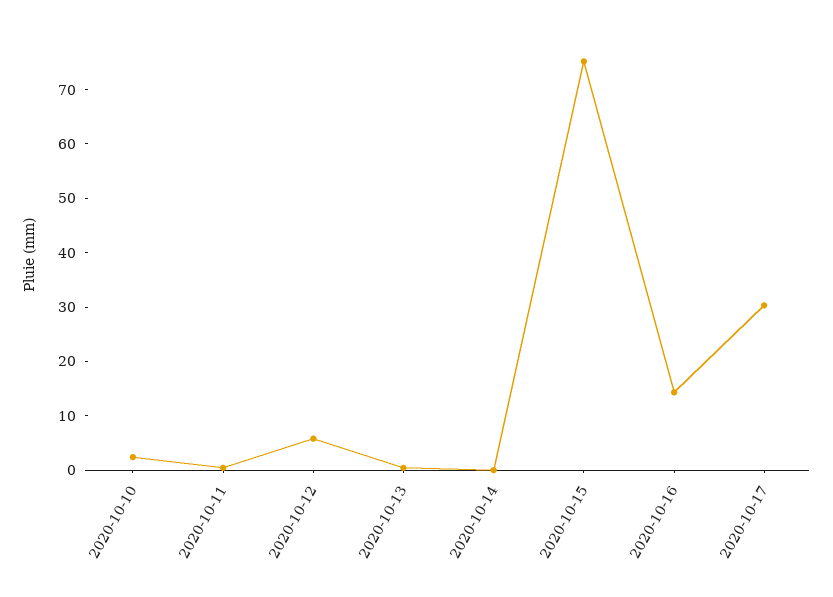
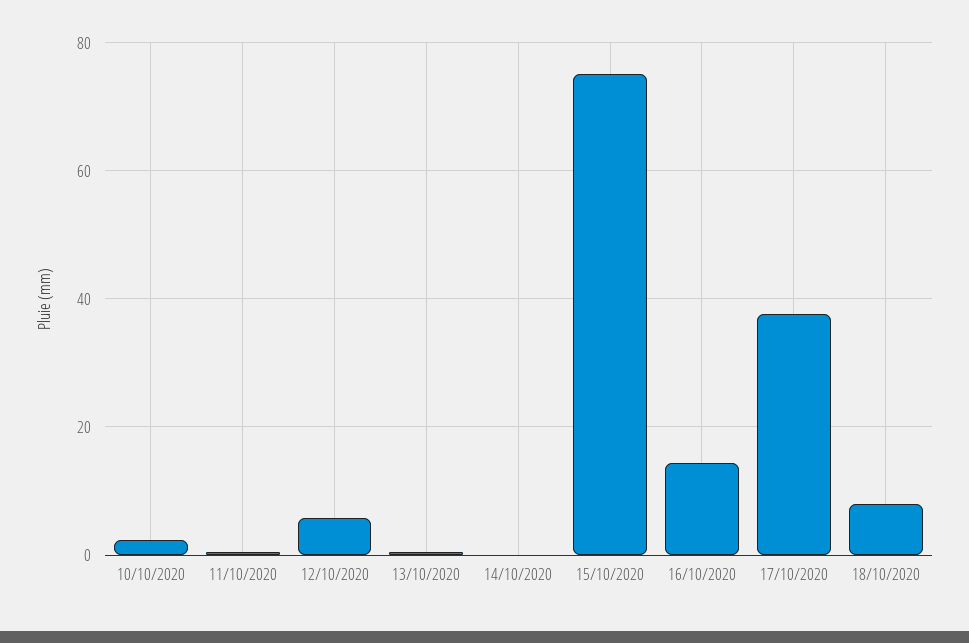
2020-10-17: 30 -> 38
18/10/2020: none -> 8

